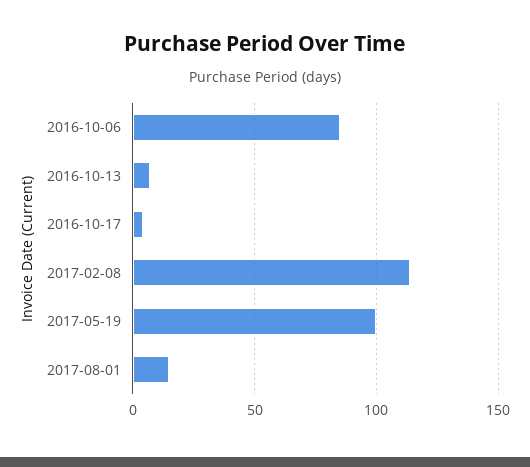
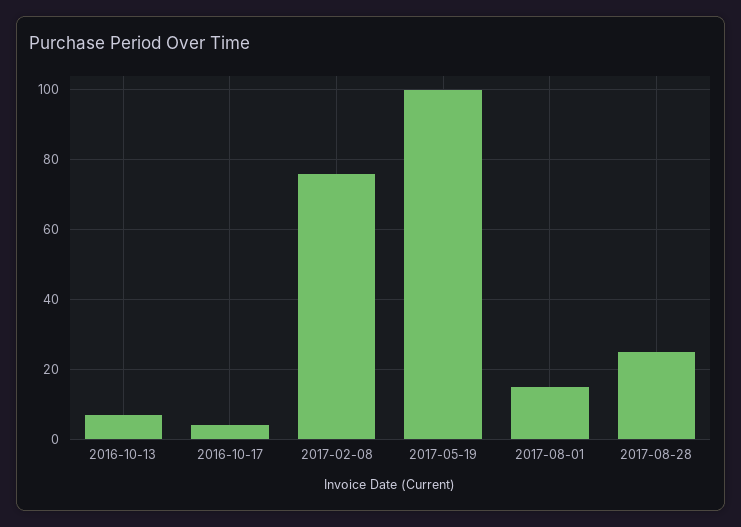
2016-10-06: 85 -> none
2017-02-08: 115 -> 75
2017-08-28: none -> 25

